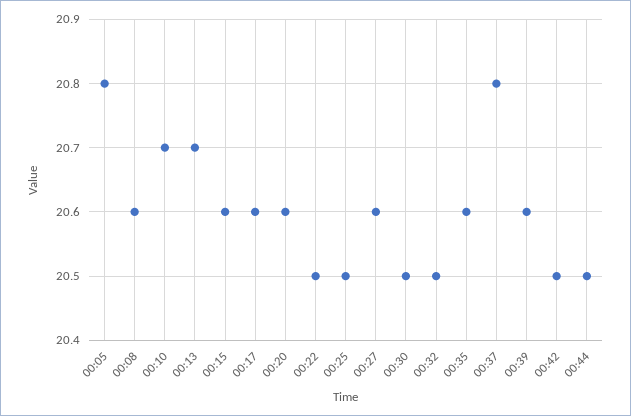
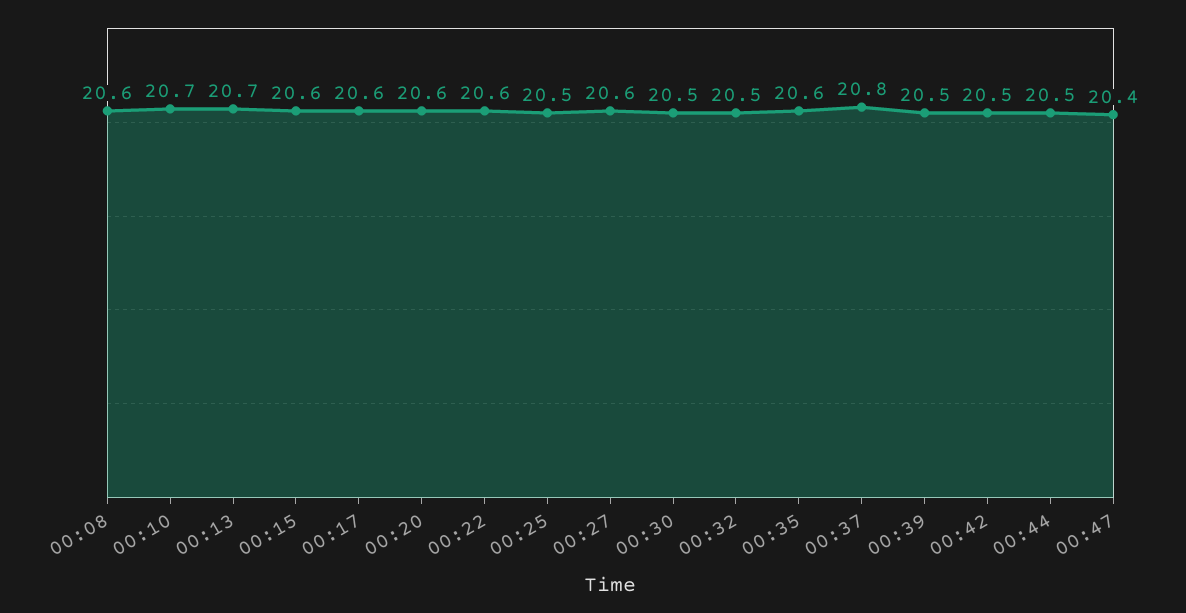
00:05: 20.8 -> none
00:22: 20.5 -> 20.6
00:39: 20.6 -> 20.5
00:47: none -> 20.4

